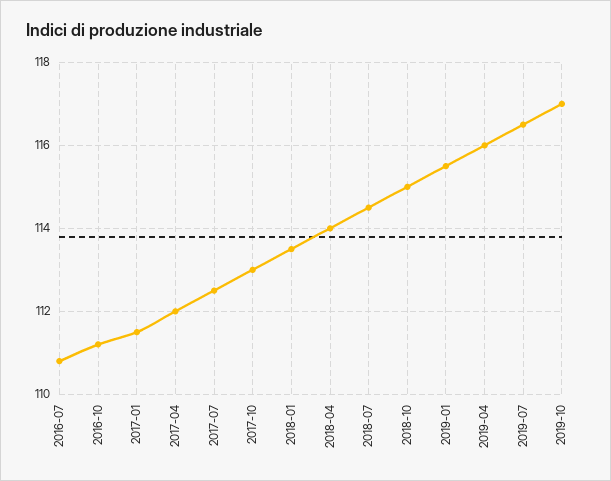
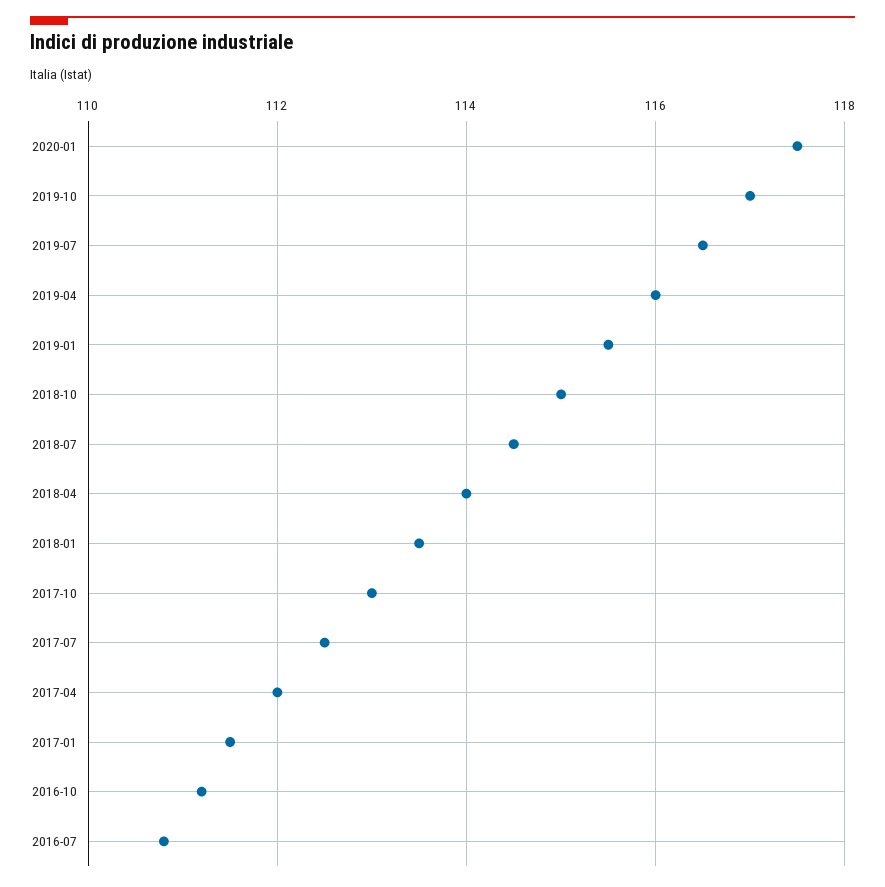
2020-01: none -> 117.5

